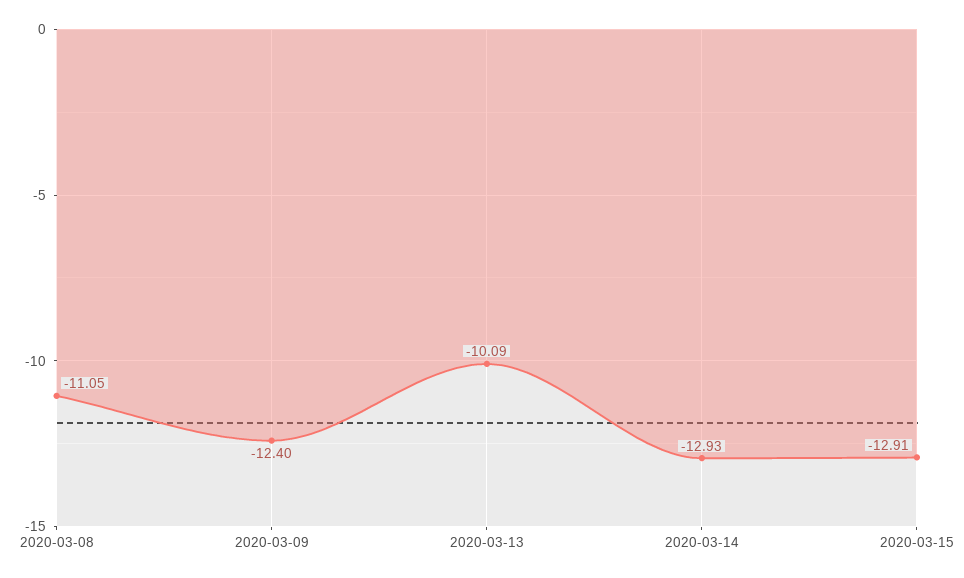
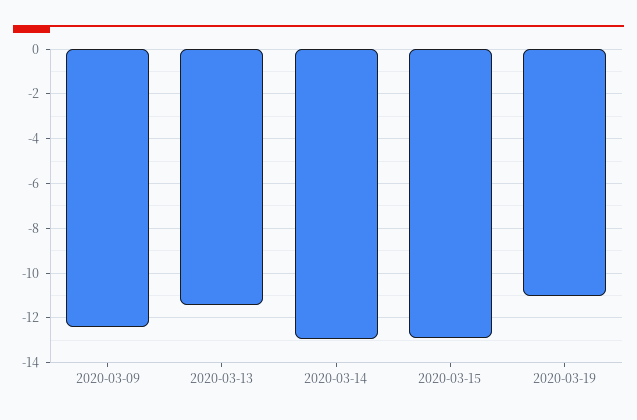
2020-03-08: -11.05 -> none
2020-03-13: -10.09 -> -11.5
2020-03-19: none -> -11

